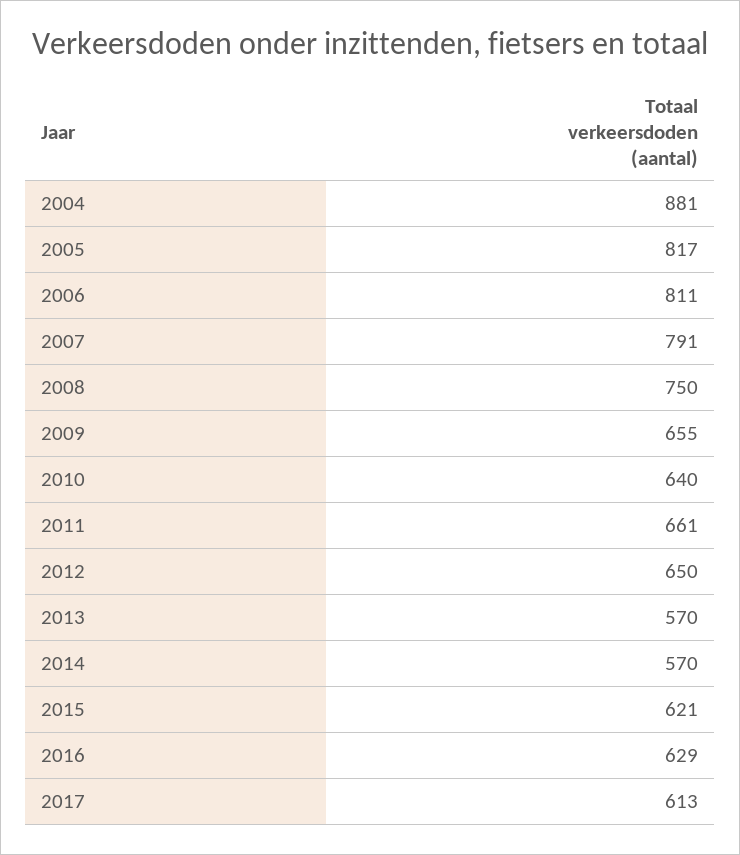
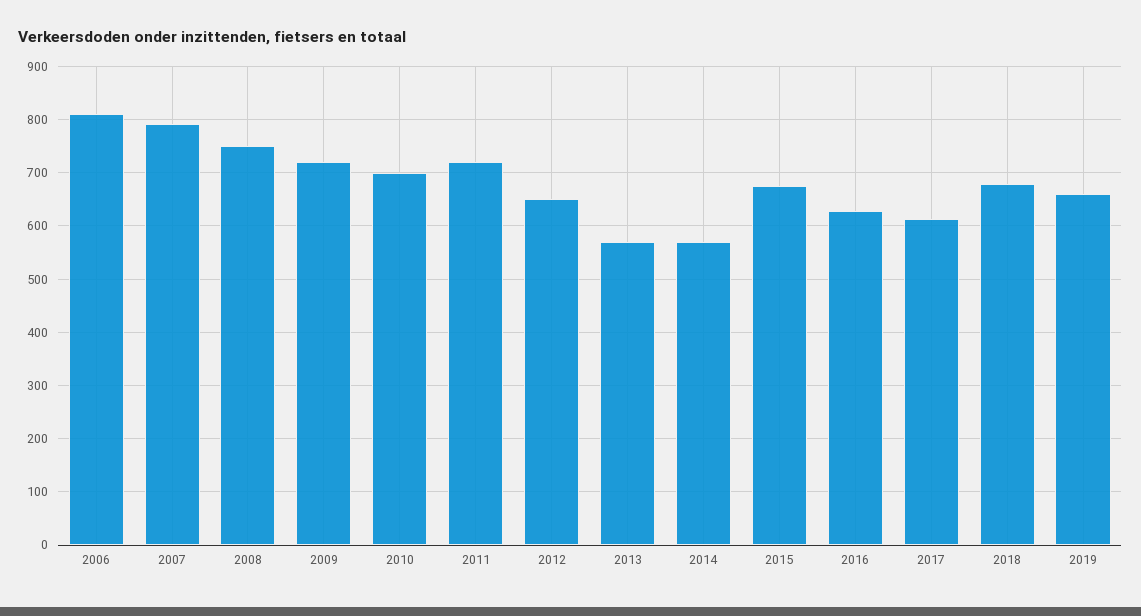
2004: 881 -> none
2005: 817 -> none
2009: 655 -> 720
2010: 640 -> 700
2011: 661 -> 720
2015: 621 -> 680
2018: none -> 680
2019: none -> 660

